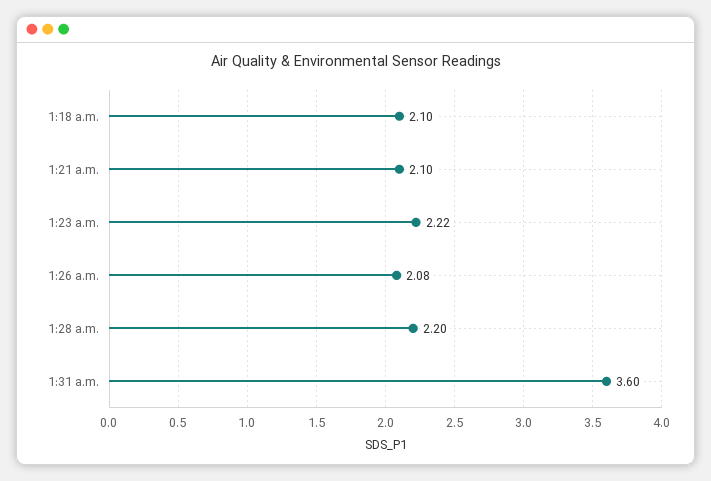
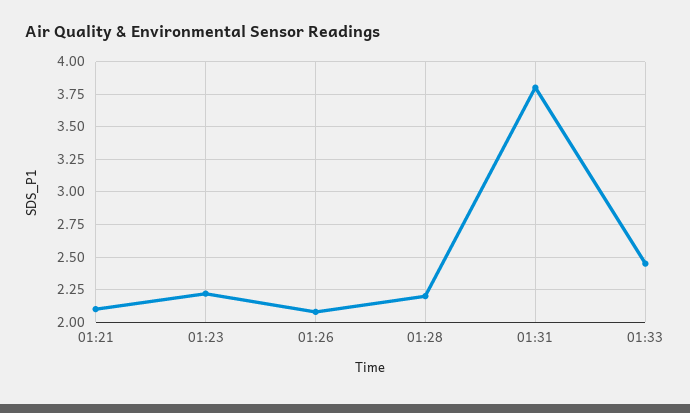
1:18 a.m.: 2.1 -> none
1:31 a.m.: 3.6 -> 3.8
01:33: none -> 2.45

